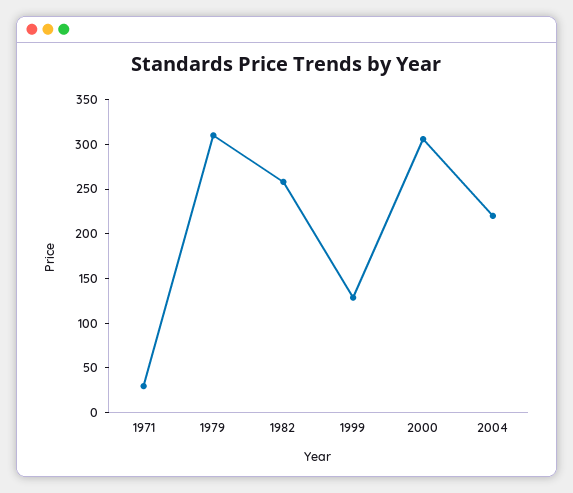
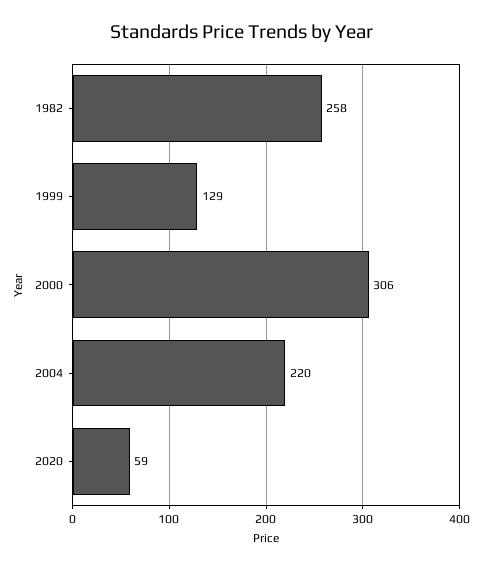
1971: 30 -> none
1979: 310 -> none
2020: none -> 59

